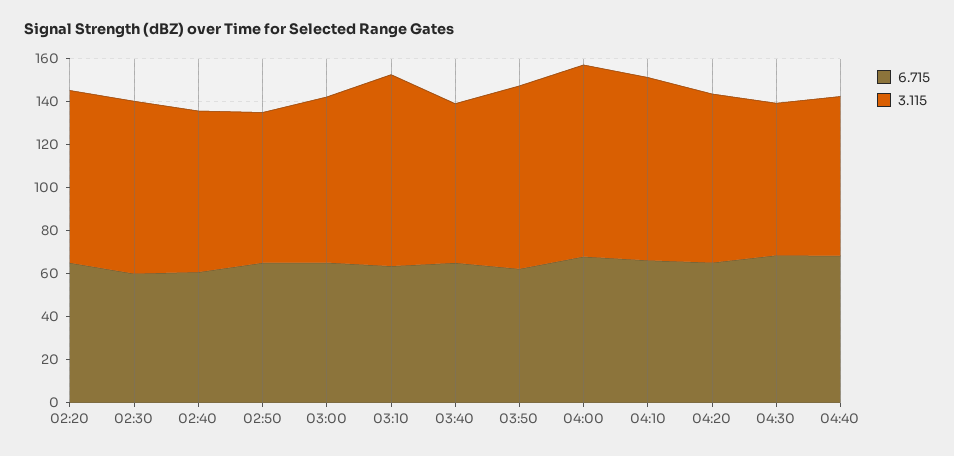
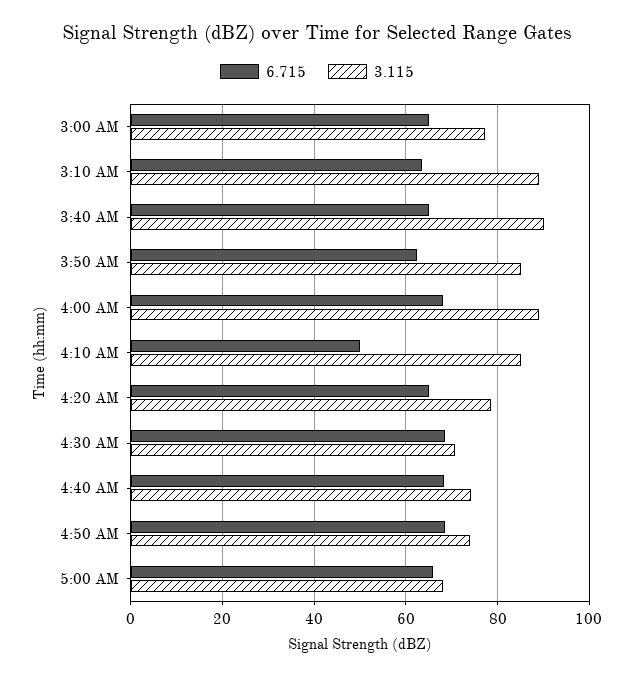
6.715, 02:20: 65 -> none
3.115, 02:20: 80 -> none
6.715, 02:30: 60 -> none
3.115, 02:30: 80 -> none
6.715, 02:40: 60 -> none
3.115, 02:40: 75 -> none
6.715, 02:50: 65 -> none
3.115, 02:50: 70 -> none
3.115, 03:40: 75 -> 90
6.715, 04:10: 65 -> 50
6.715, 4:50 AM: none -> 68
3.115, 4:50 AM: none -> 74
6.715, 5:00 AM: none -> 66
3.115, 5:00 AM: none -> 68

